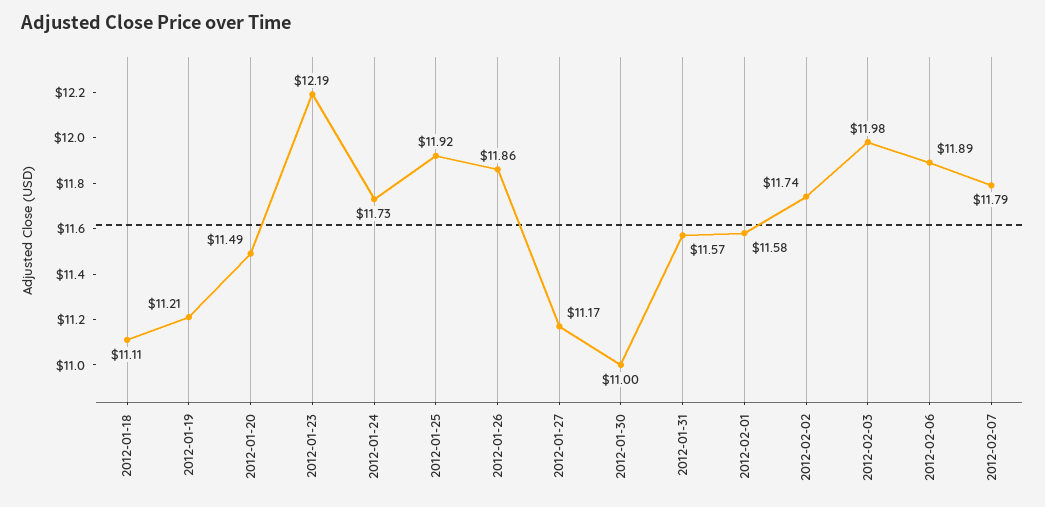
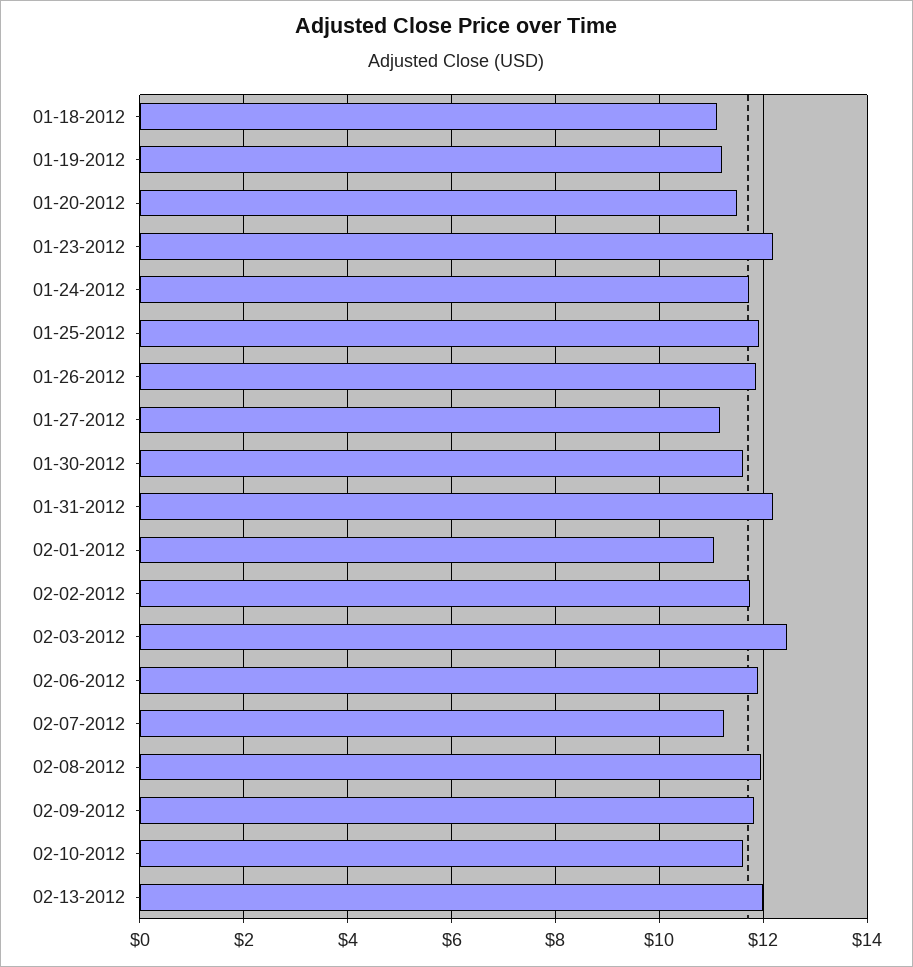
2012-01-30: 11 -> 11.6
2012-01-31: 11.57 -> 12.2
2012-02-01: 11.58 -> 11
2012-02-03: 11.98 -> 12.4
2012-02-07: 11.79 -> 11.2
02-08-2012: none -> 12
02-09-2012: none -> 11.8
02-10-2012: none -> 11.6
02-13-2012: none -> 12

